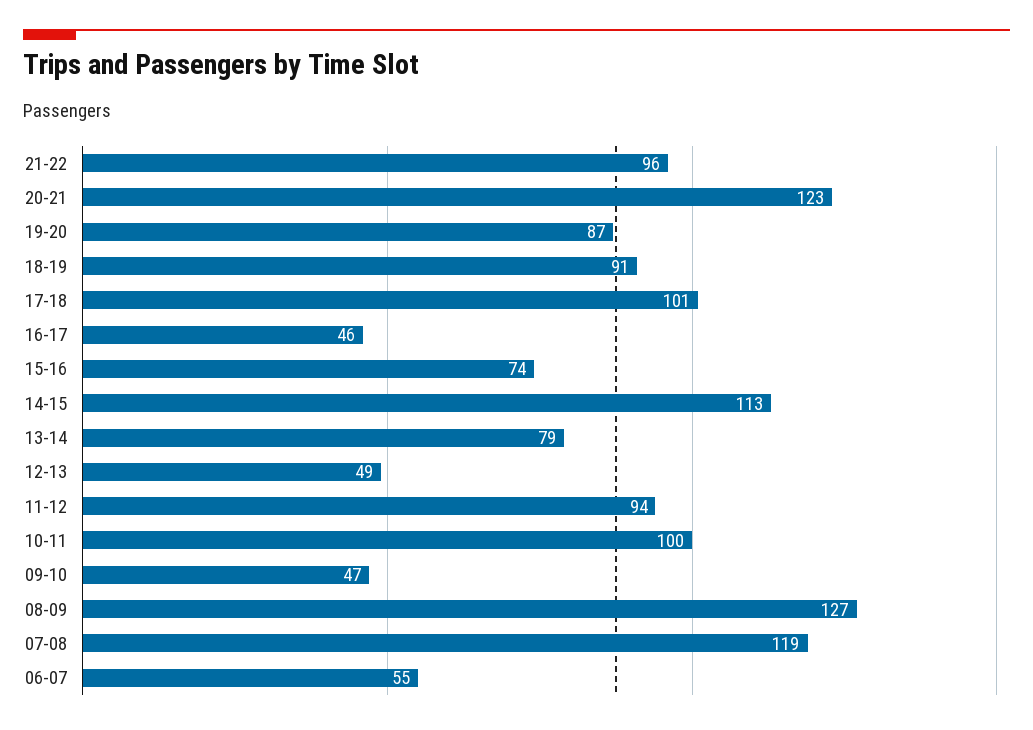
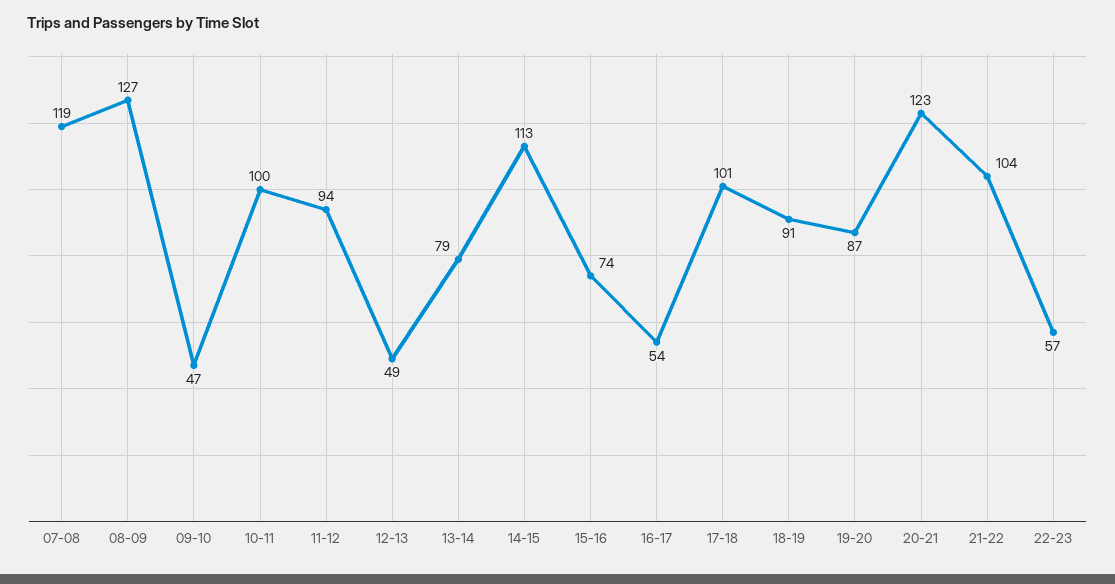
21-22: 96 -> 104
16-17: 46 -> 54
06-07: 55 -> none
22-23: none -> 57

